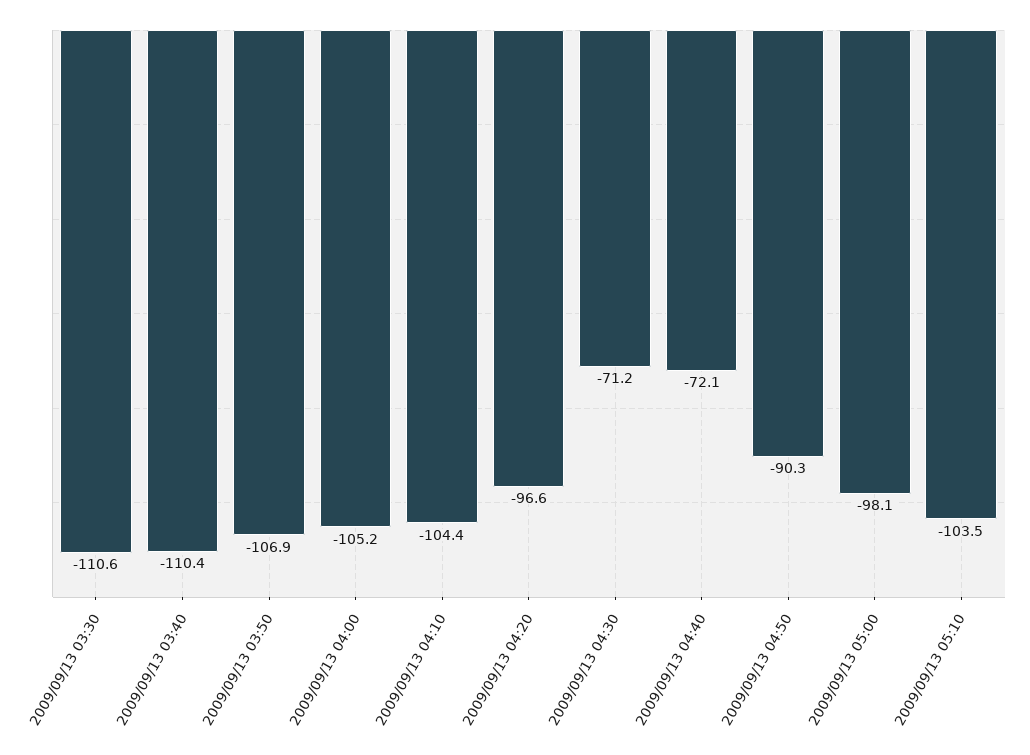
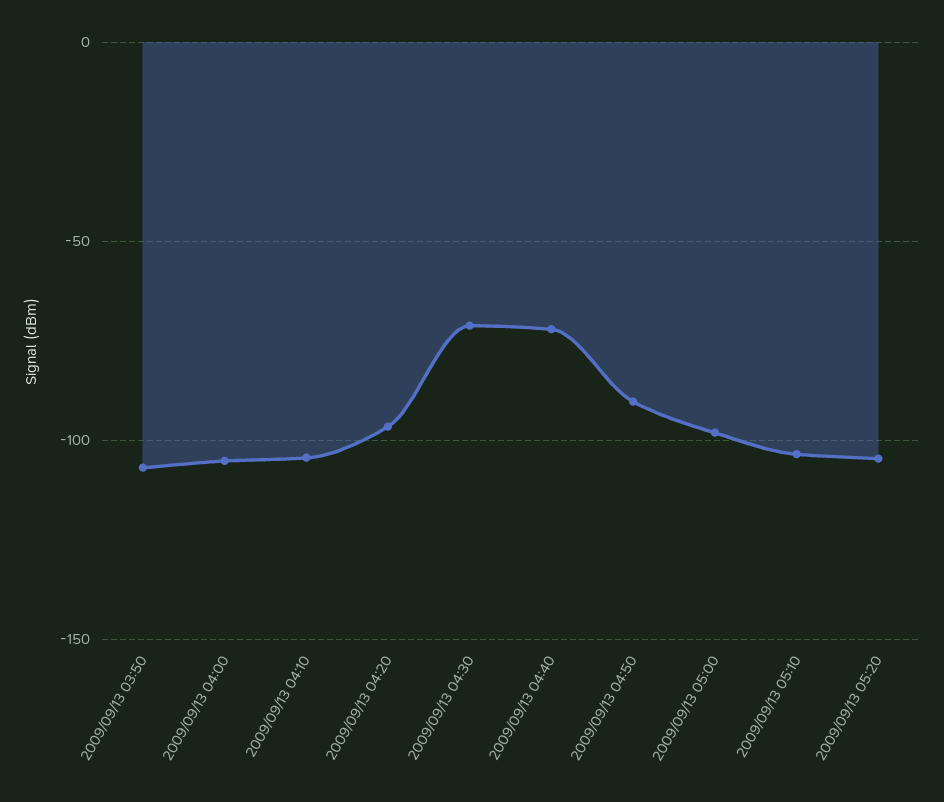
2009/09/13 03:30: -110.6 -> none
2009/09/13 03:40: -110.4 -> none
2009/09/13 05:20: none -> -105

